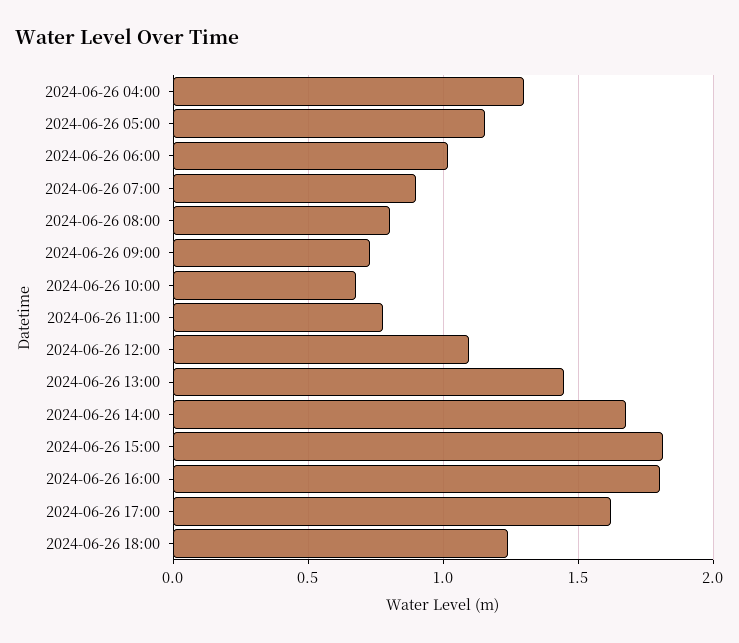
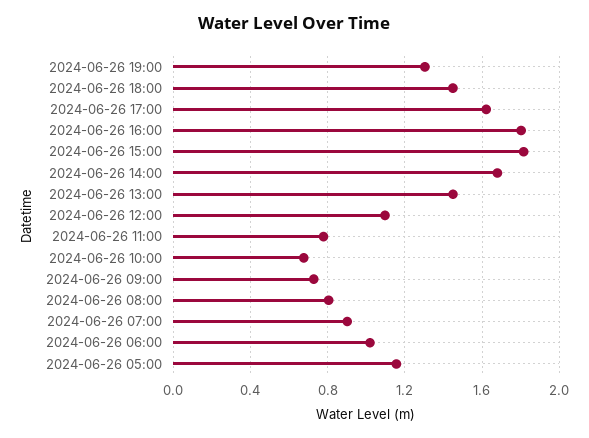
2024-06-26 04:00: 1.3 -> none
2024-06-26 18:00: 1.25 -> 1.45
2024-06-26 19:00: none -> 1.3

